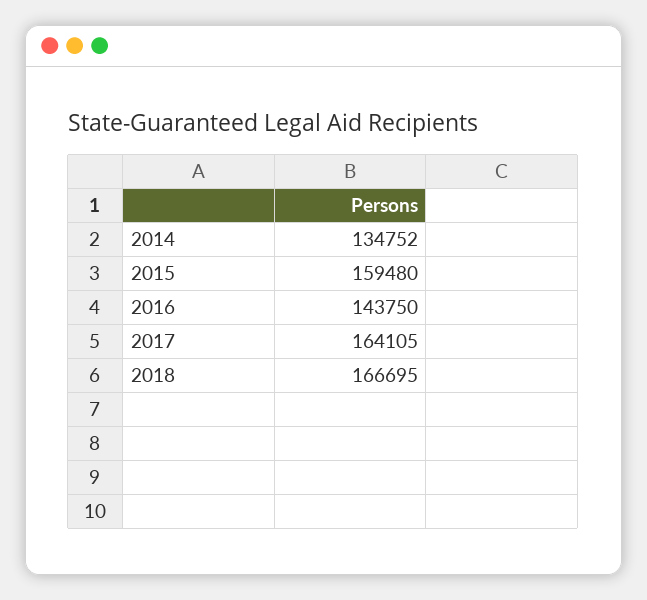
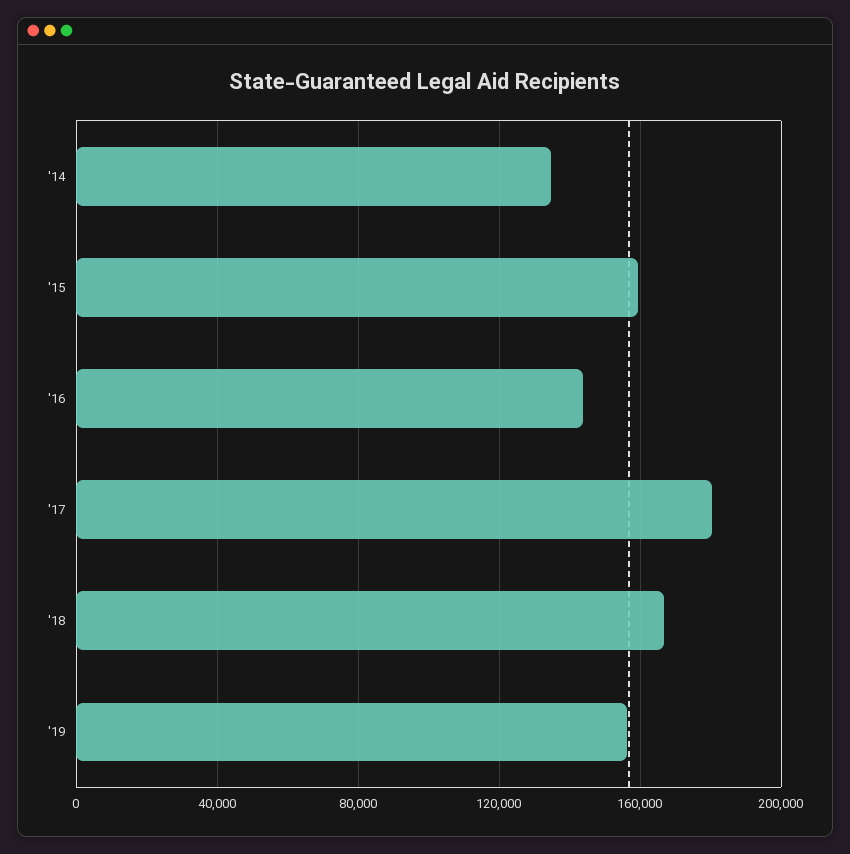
2017: 164105 -> 180000
'19: none -> 155000

